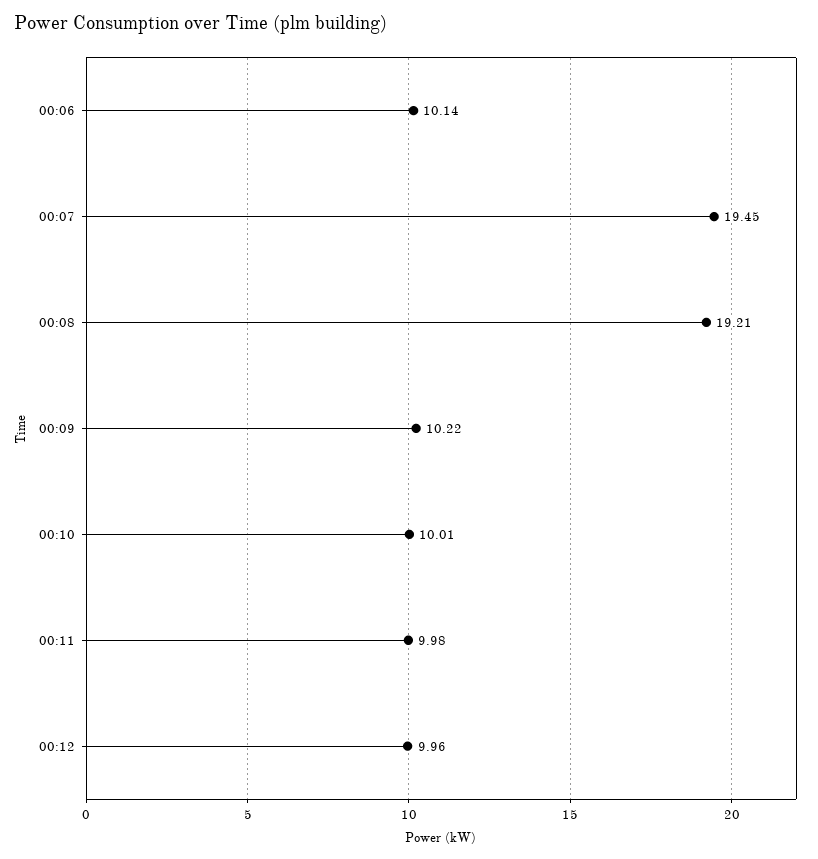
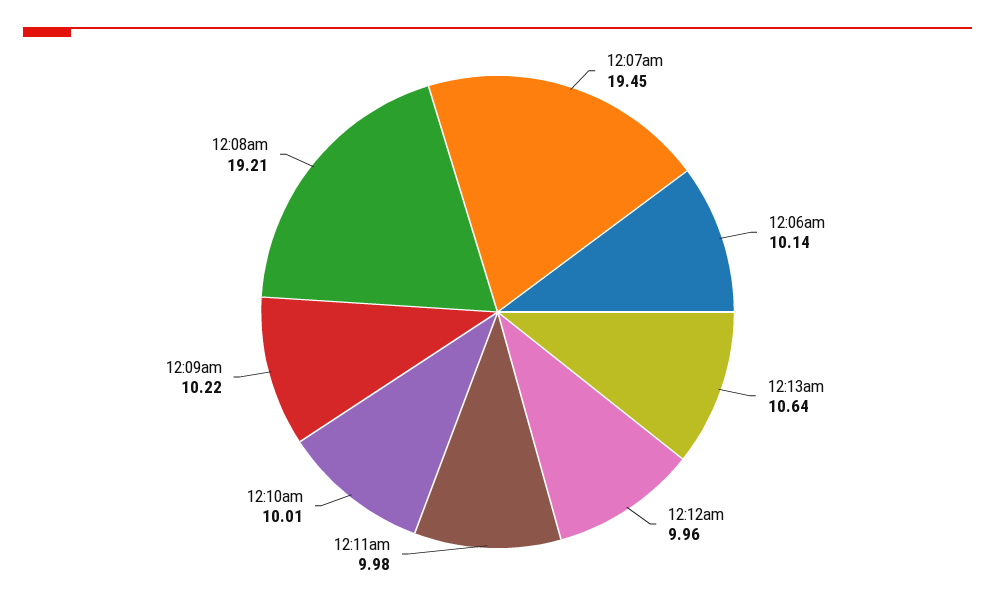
12:13am: none -> 10.64

